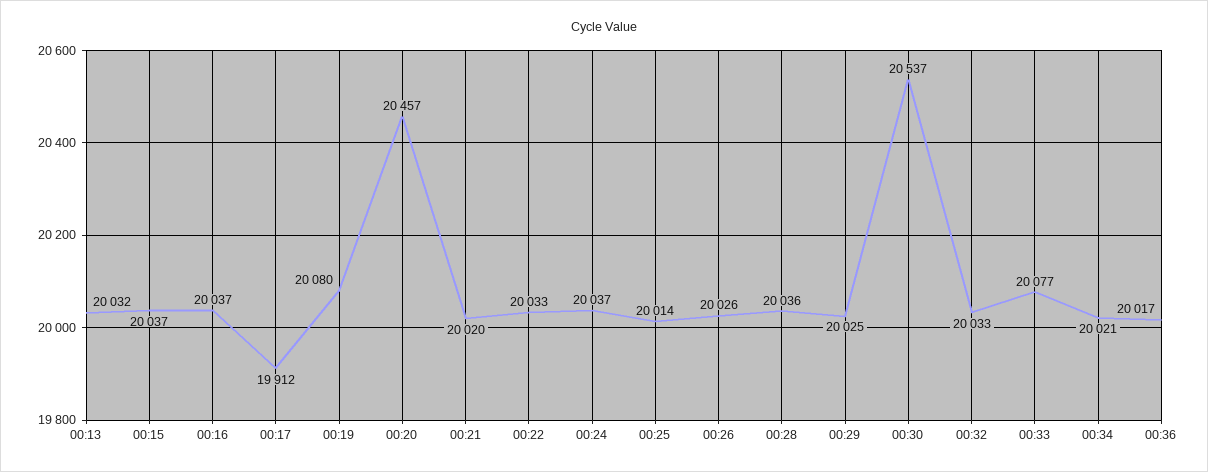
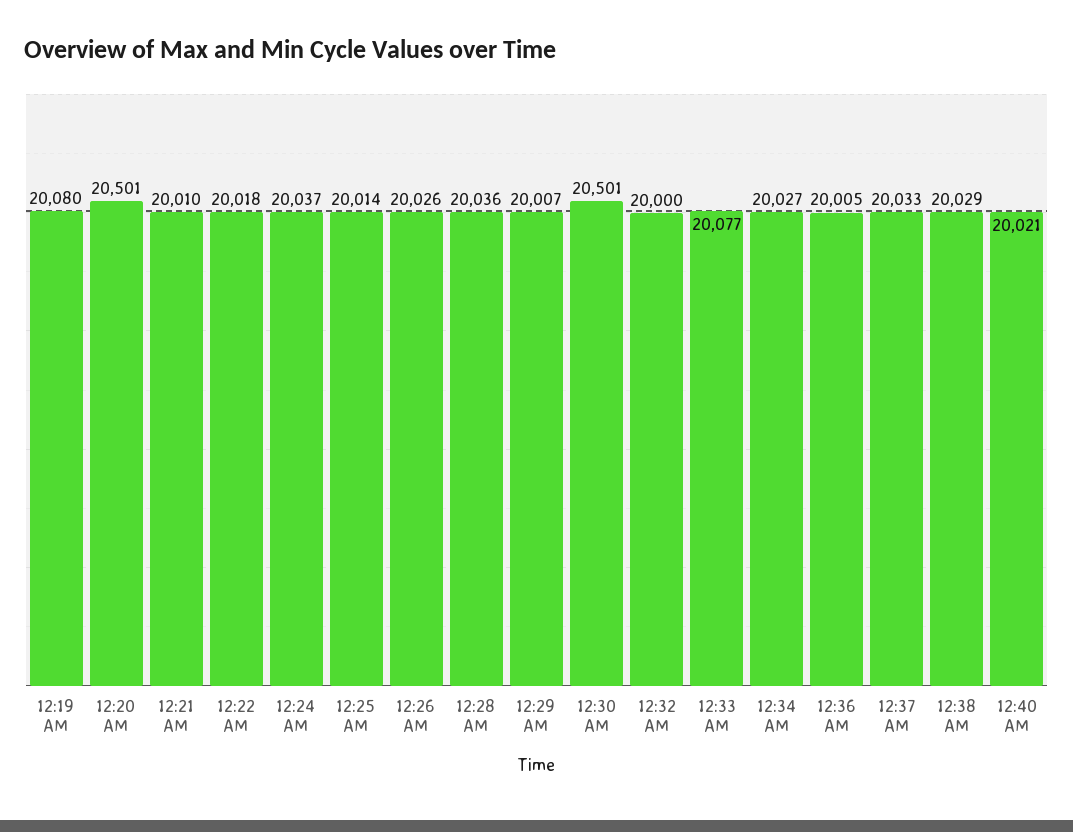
00:13: 20032 -> none
00:15: 20037 -> none
00:16: 20037 -> none
00:17: 19912 -> none
00:20: 20457 -> 20501
00:21: 20020 -> 20010
00:22: 20033 -> 20018
00:29: 20025 -> 20007
00:30: 20537 -> 20501
00:32: 20033 -> 20000
00:34: 20021 -> 20027
00:36: 20017 -> 20005
12:37 AM: none -> 20033
12:38 AM: none -> 20029
12:40 AM: none -> 20021

